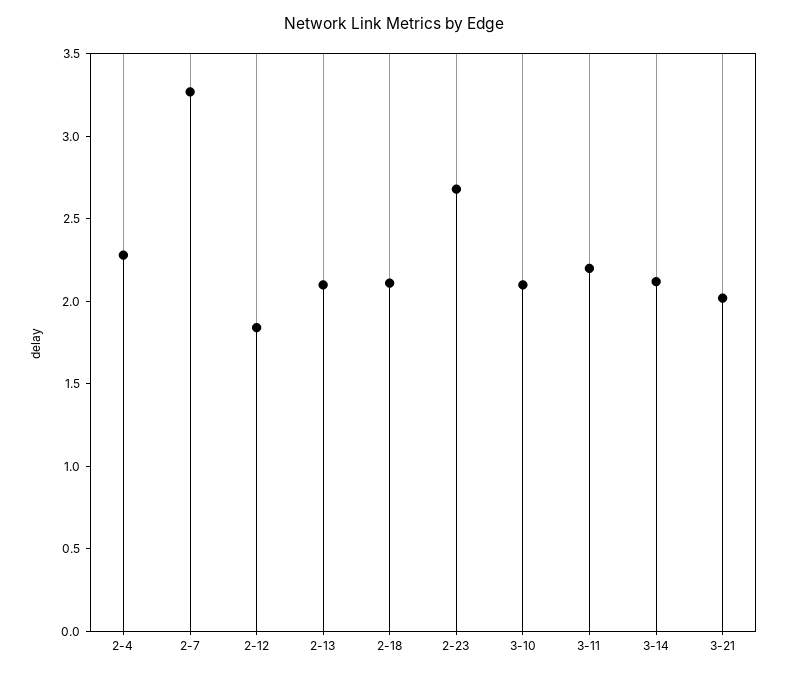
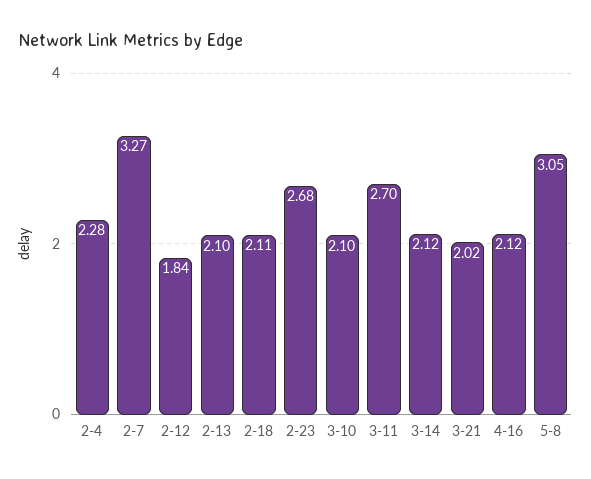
3-11: 2.2 -> 2.7
4-16: none -> 2.12
5-8: none -> 3.05

